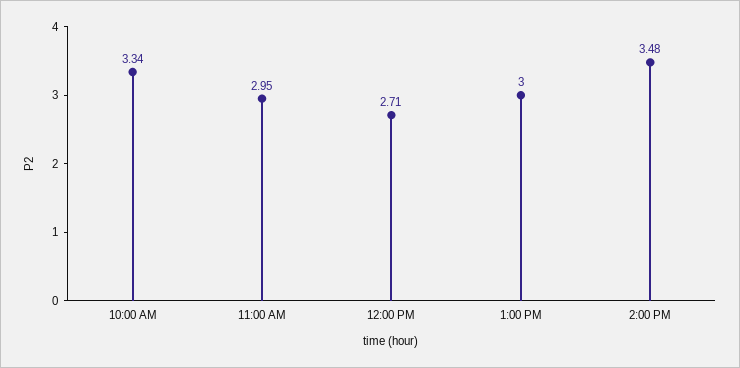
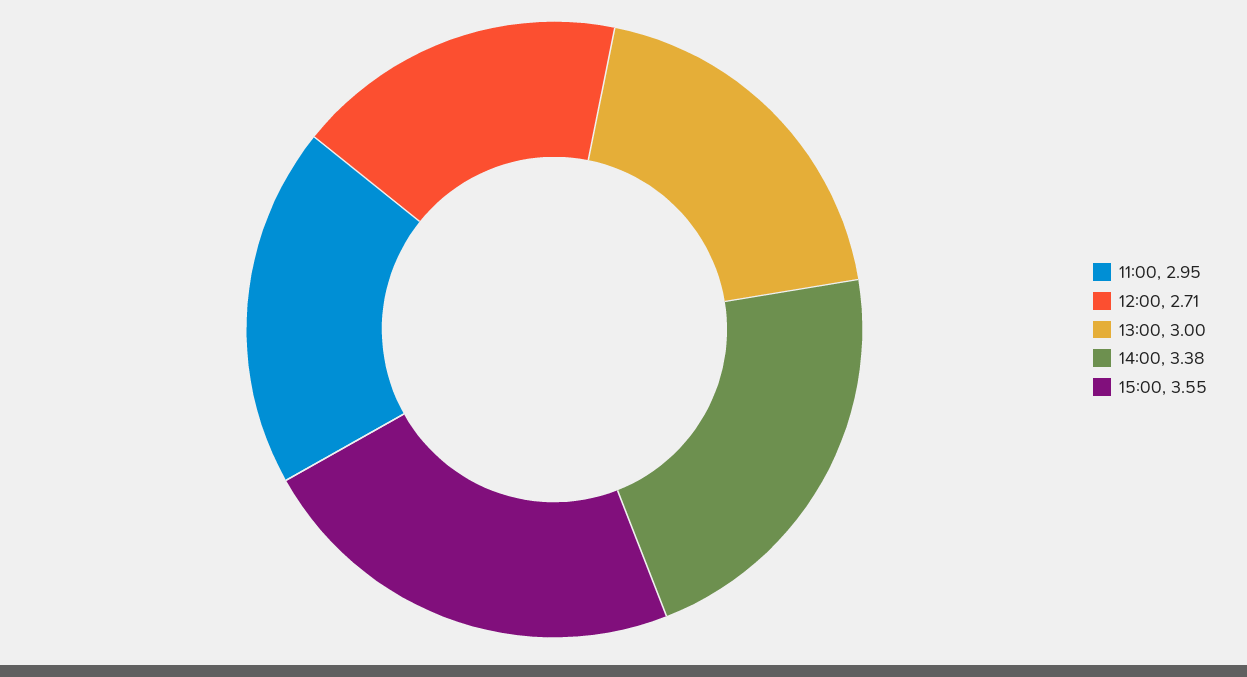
10:00 AM: 3.34 -> none
2:00 PM: 3.48 -> 3.38
15:00: none -> 3.55

